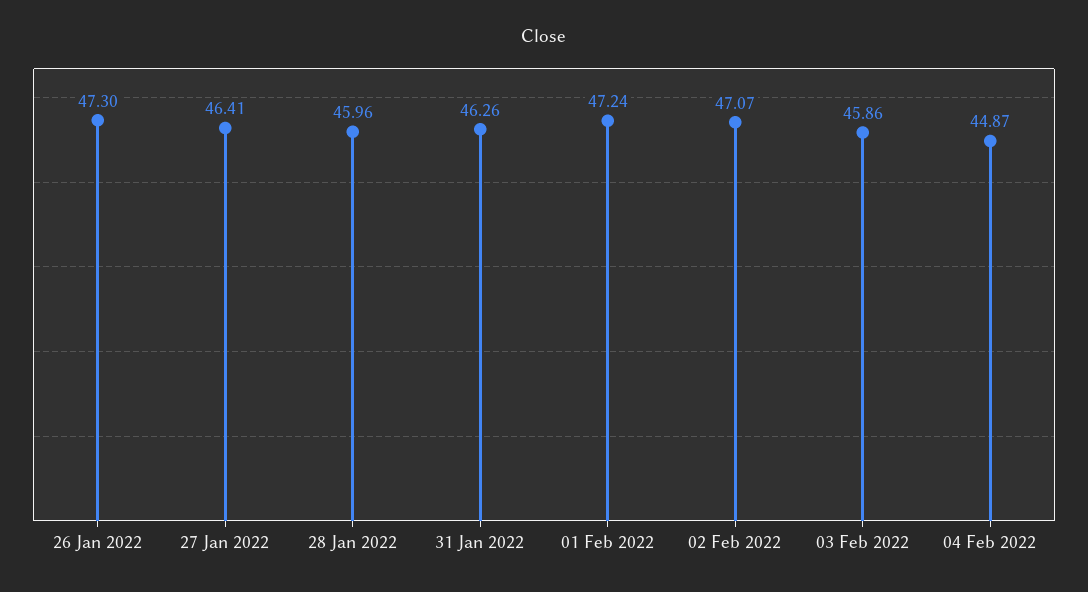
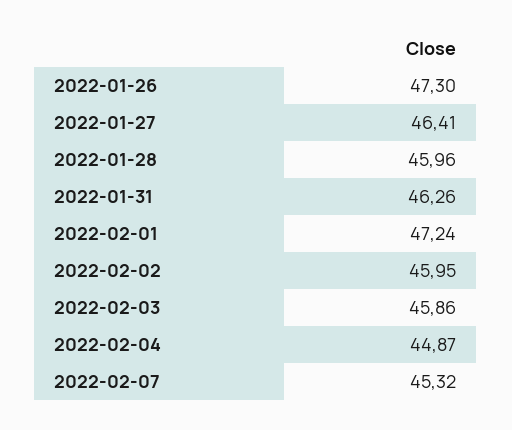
02 Feb 2022: 47.07 -> 45.95
2022-02-07: none -> 45.32

